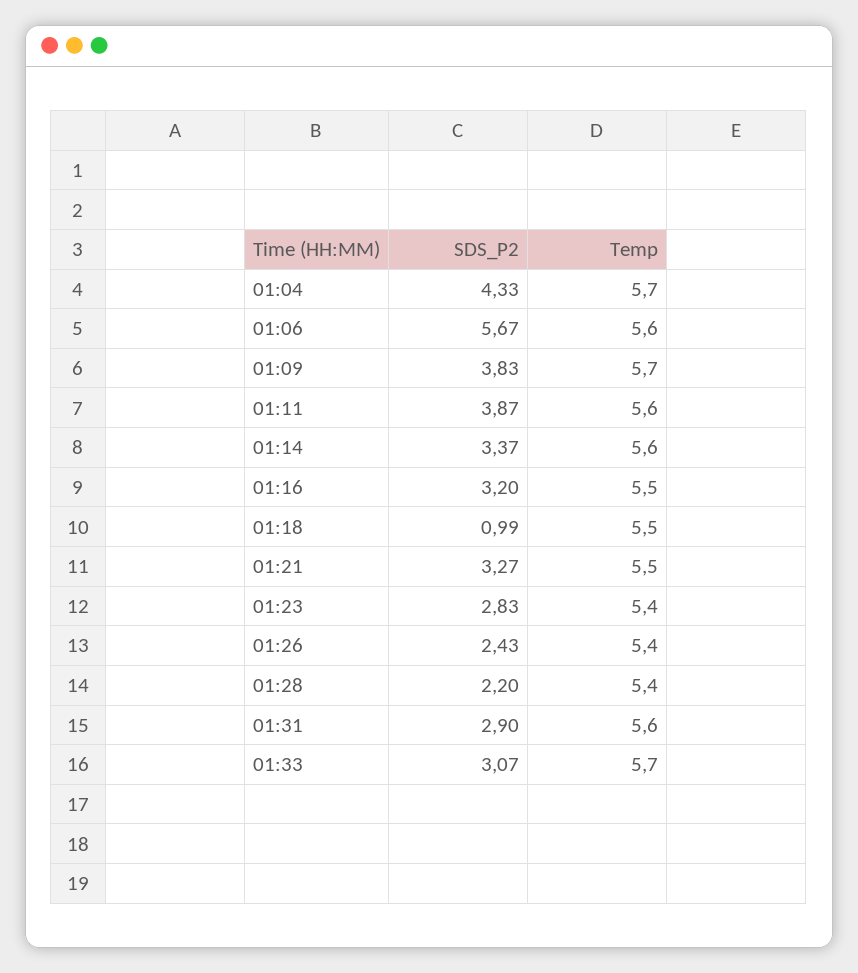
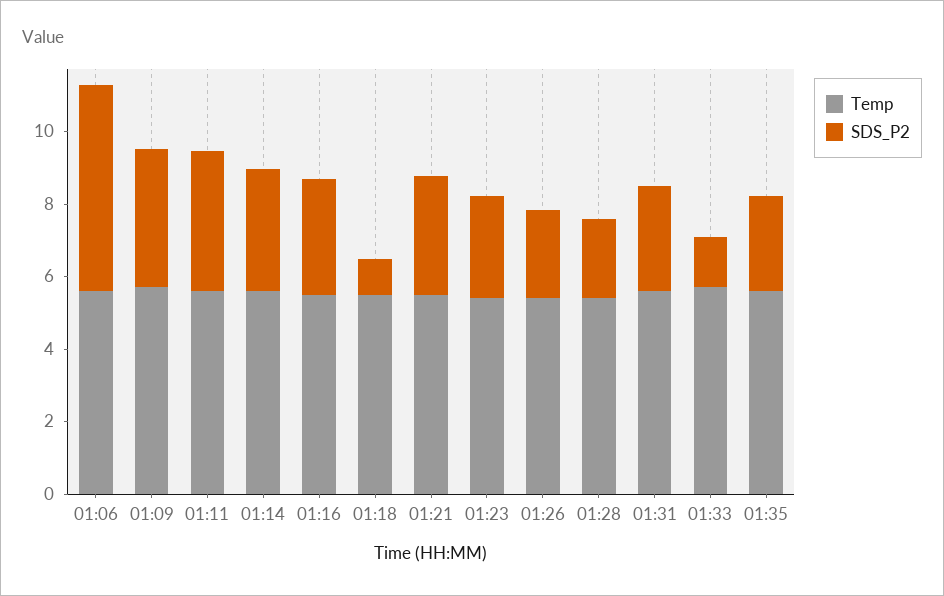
SDS_P2, 01:04: 4.33 -> none
Temp, 01:04: 5.7 -> none
SDS_P2, 01:33: 3.07 -> 1.5
Temp, 01:35: none -> 5.5
SDS_P2, 01:35: none -> 2.5

